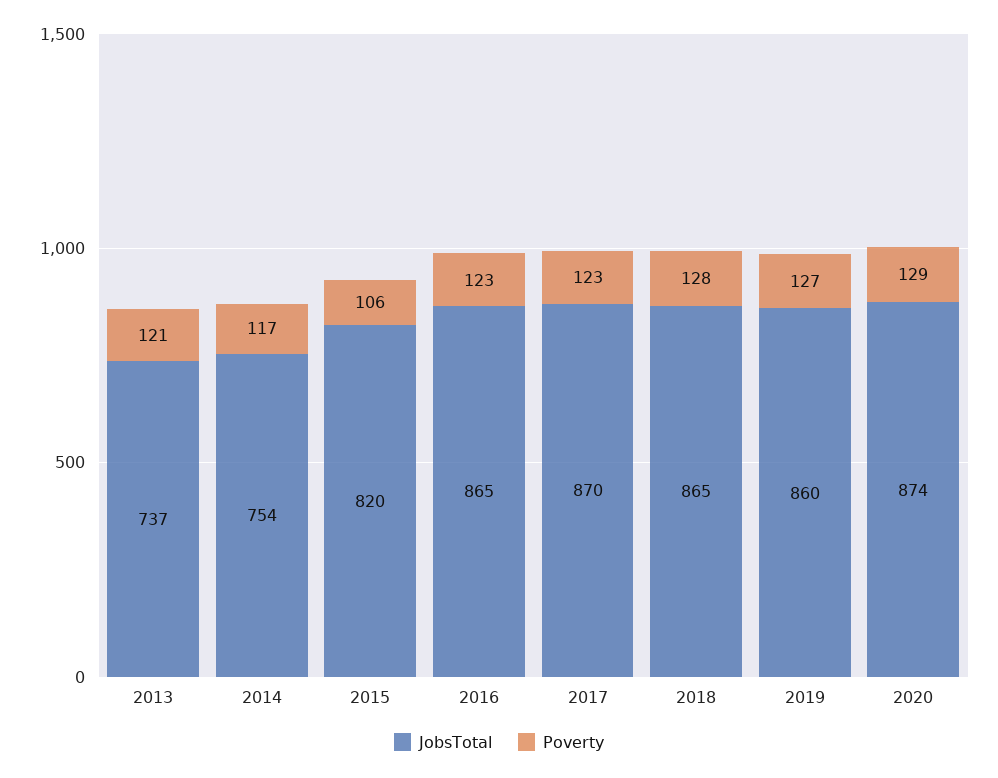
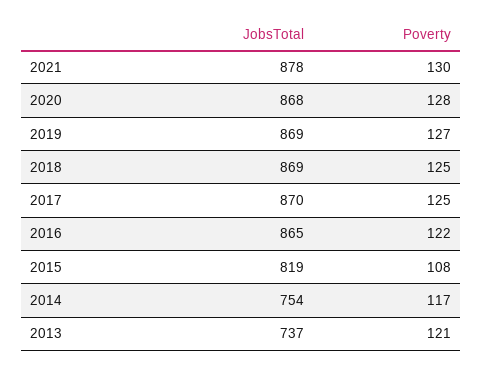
JobsTotal, 2015: 820 -> 819
Poverty, 2015: 106 -> 108
Poverty, 2016: 123 -> 122
Poverty, 2017: 123 -> 125
JobsTotal, 2018: 865 -> 869
Poverty, 2018: 128 -> 125
JobsTotal, 2019: 860 -> 869
JobsTotal, 2020: 874 -> 868
Poverty, 2020: 129 -> 128
JobsTotal, 2021: none -> 878
Poverty, 2021: none -> 130

